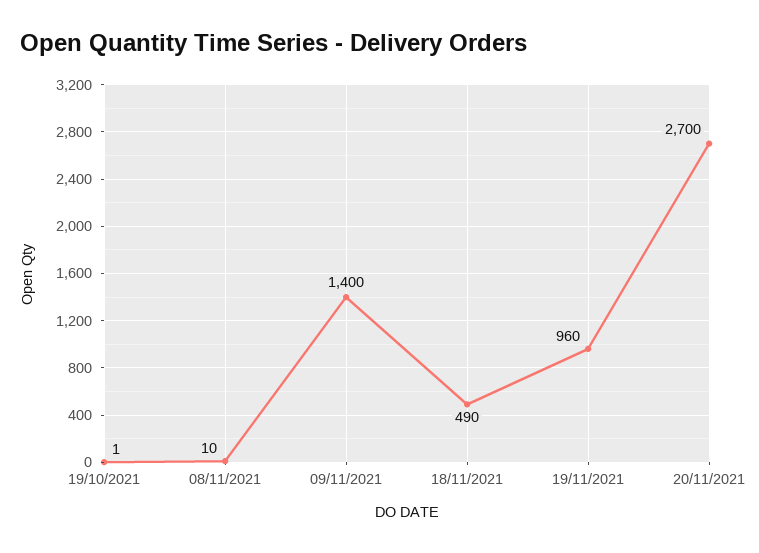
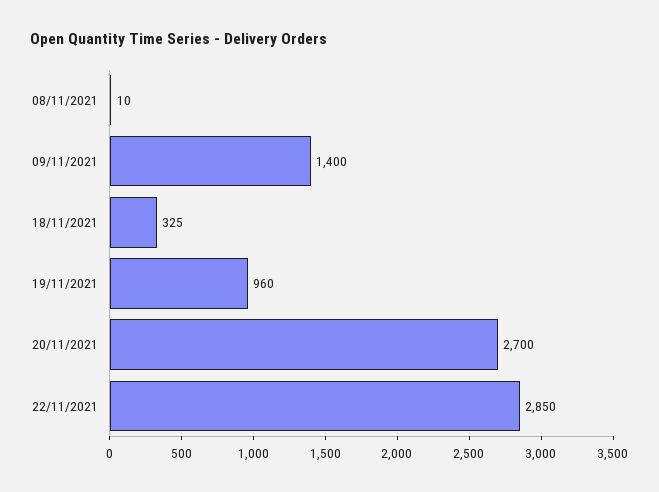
19/10/2021: 1 -> none
18/11/2021: 490 -> 325
22/11/2021: none -> 2850

